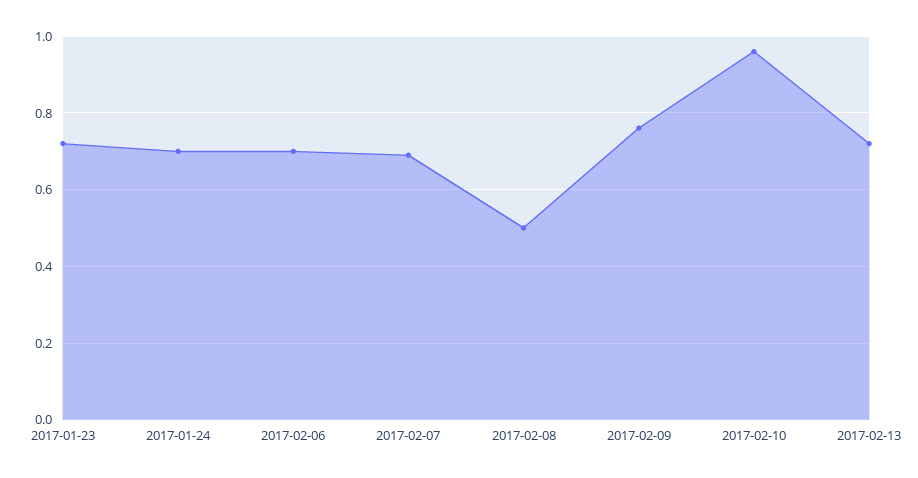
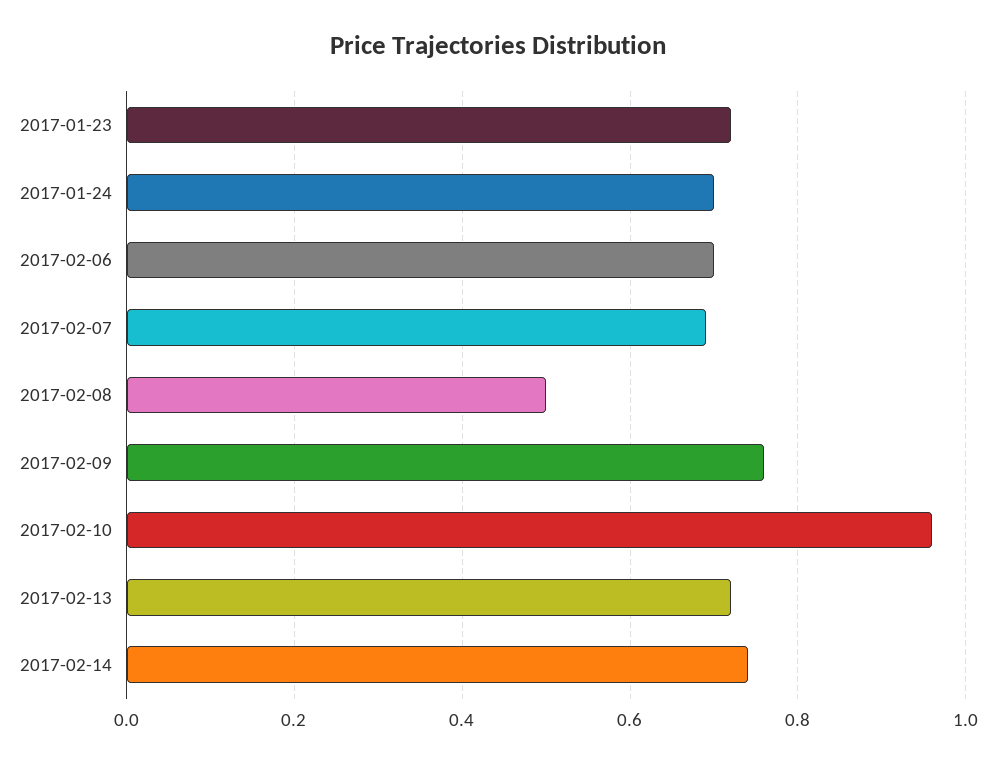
2017-02-14: none -> 0.75

